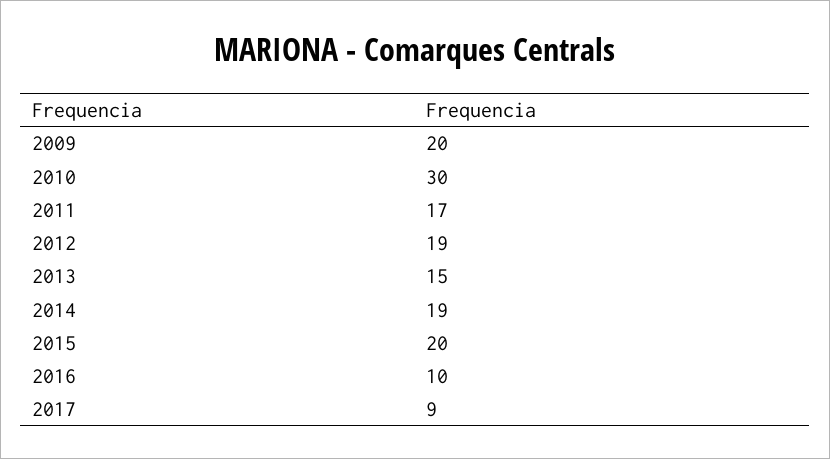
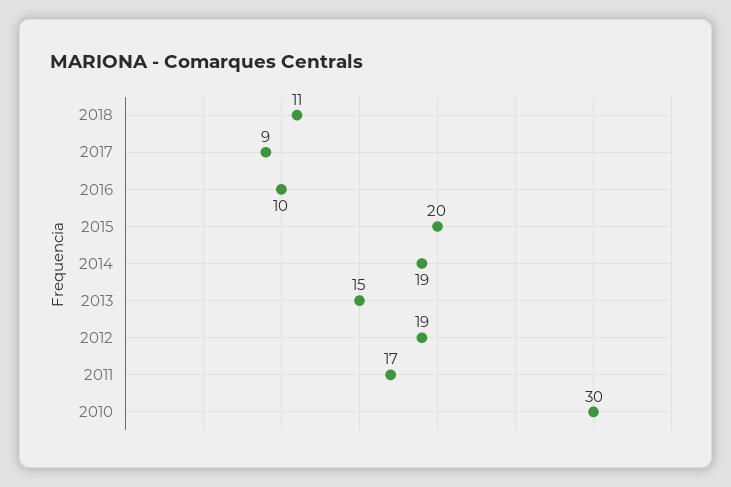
2009: 20 -> none
2018: none -> 11

